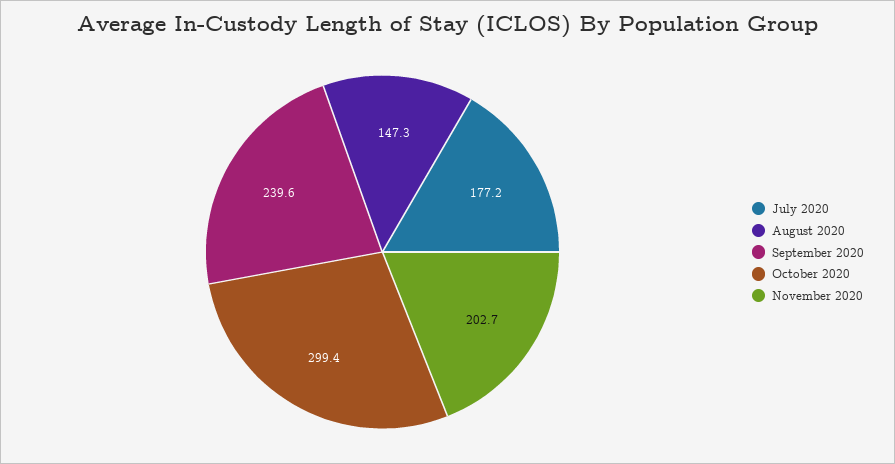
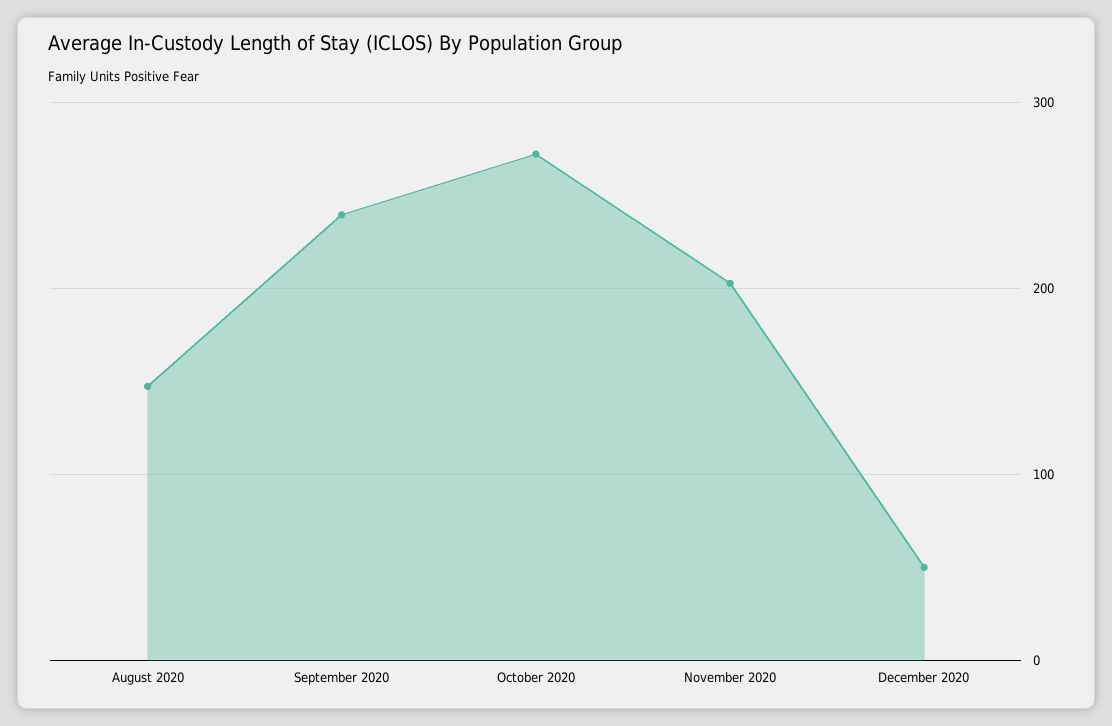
July 2020: 177.2 -> none
October 2020: 299.4 -> 270
December 2020: none -> 50

